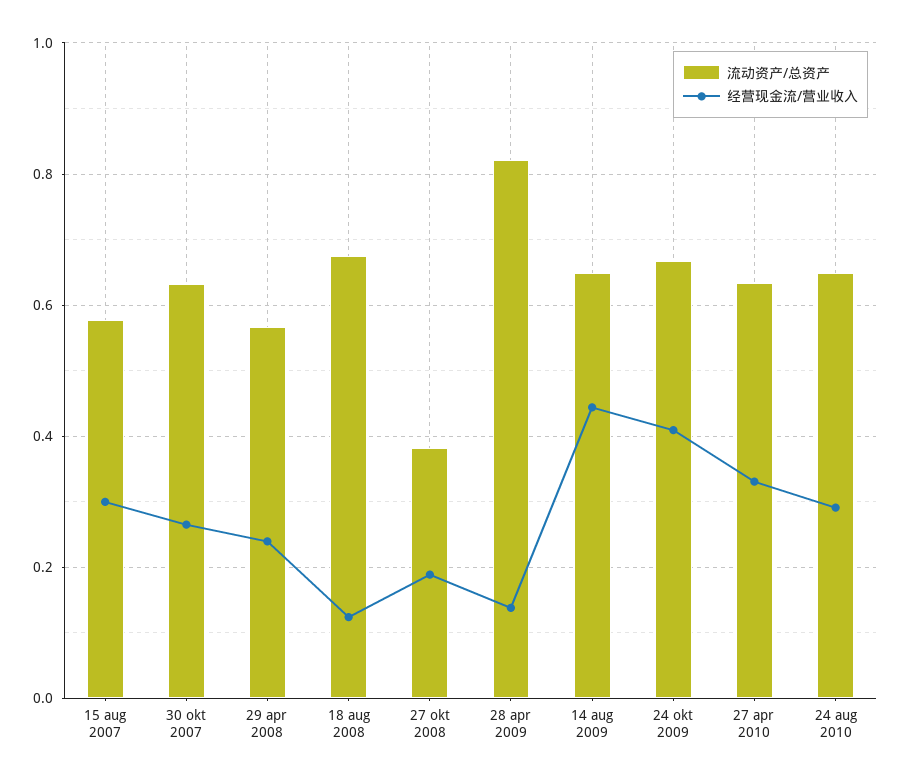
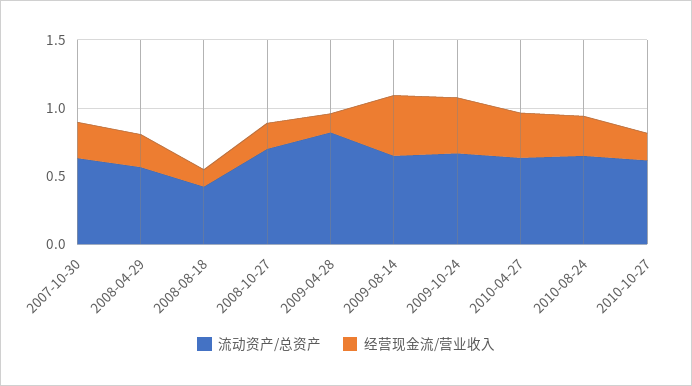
流动资产/总资产, 15 aug 2007: 0.58 -> none
经营现金流/营业收入, 15 aug 2007: 0.3 -> none
流动资产/总资产, 18 aug 2008: 0.68 -> 0.4
流动资产/总资产, 27 okt 2008: 0.38 -> 0.7
流动资产/总资产, 2010-10-27: none -> 0.6
经营现金流/营业收入, 2010-10-27: none -> 0.2

